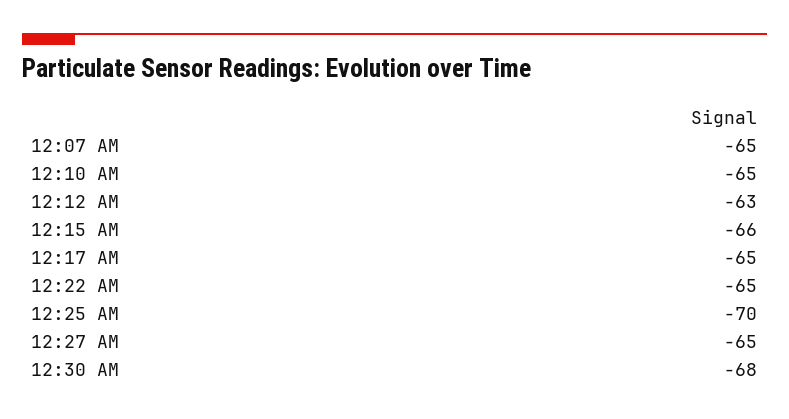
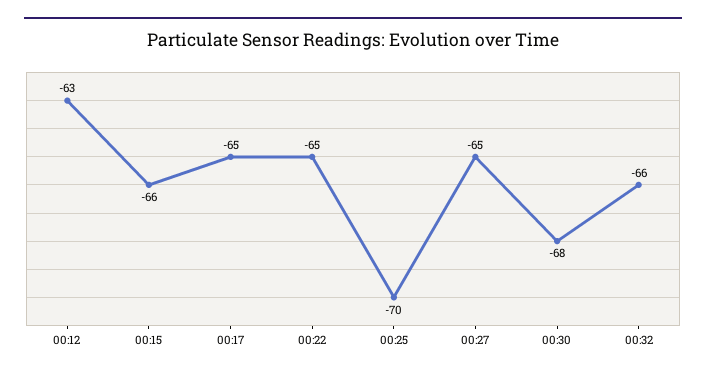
12:07 AM: -65 -> none
12:10 AM: -65 -> none
00:32: none -> -66

